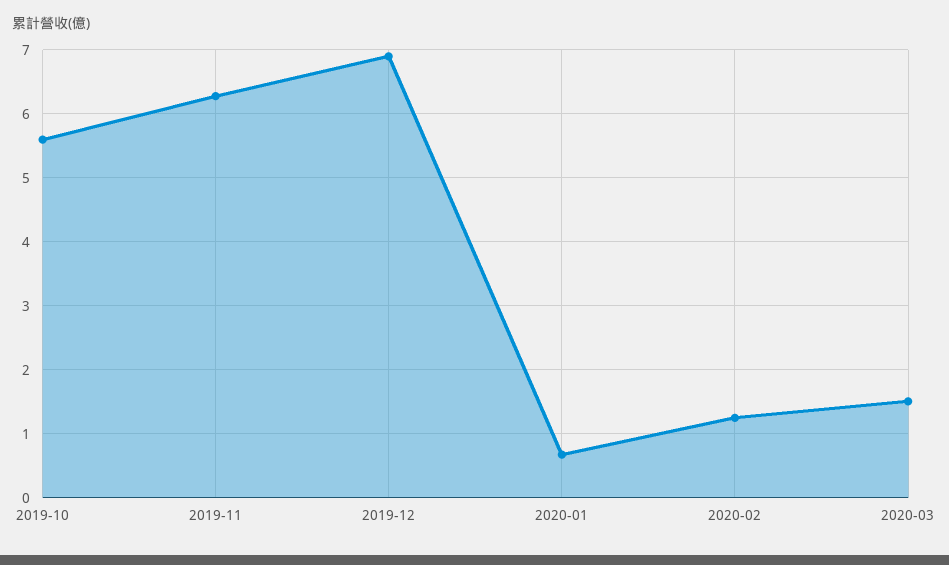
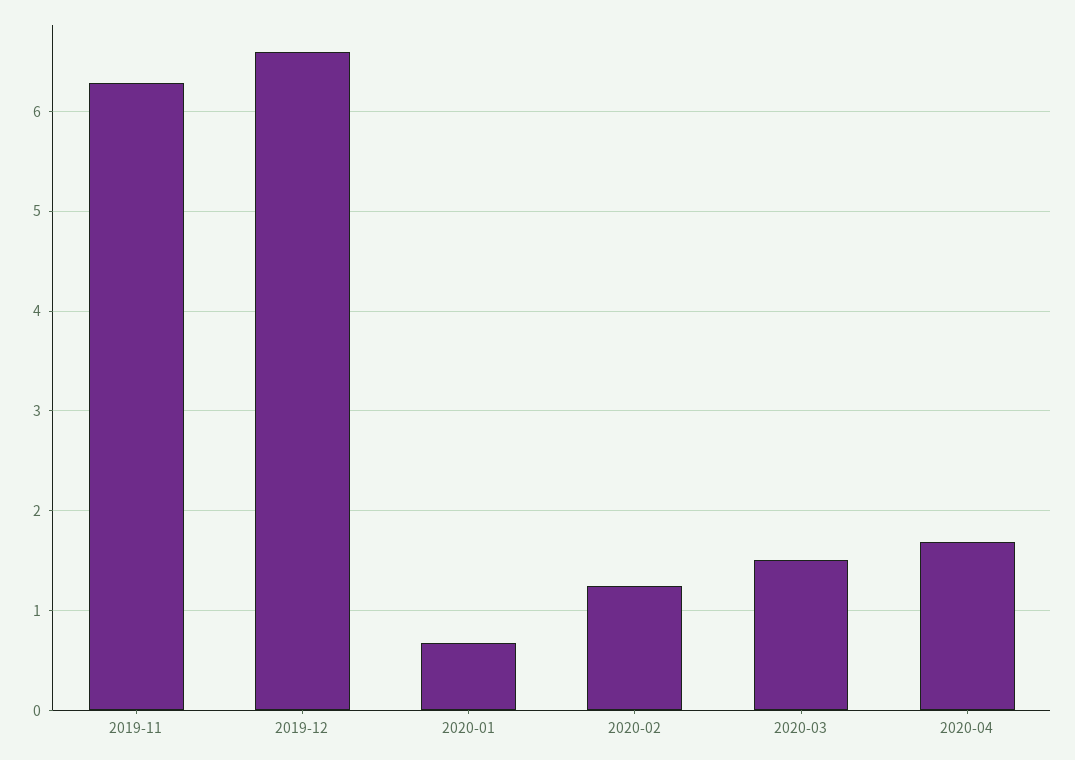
2019-10: 5.6 -> none
2019-12: 6.9 -> 6.6
2020-04: none -> 1.7

